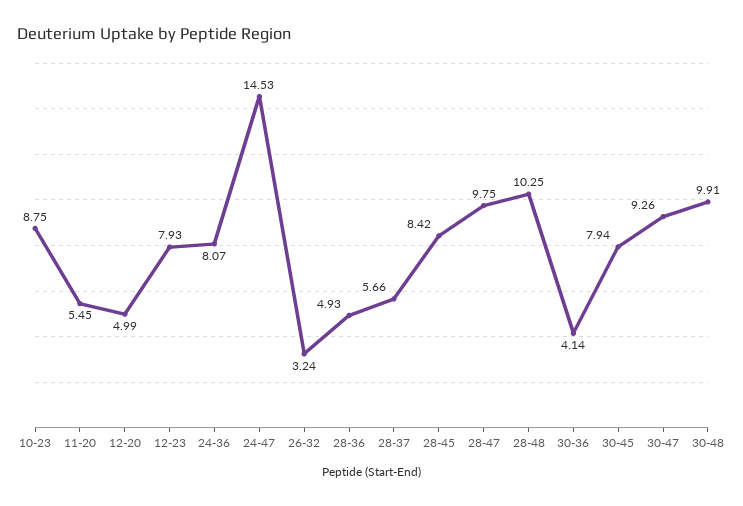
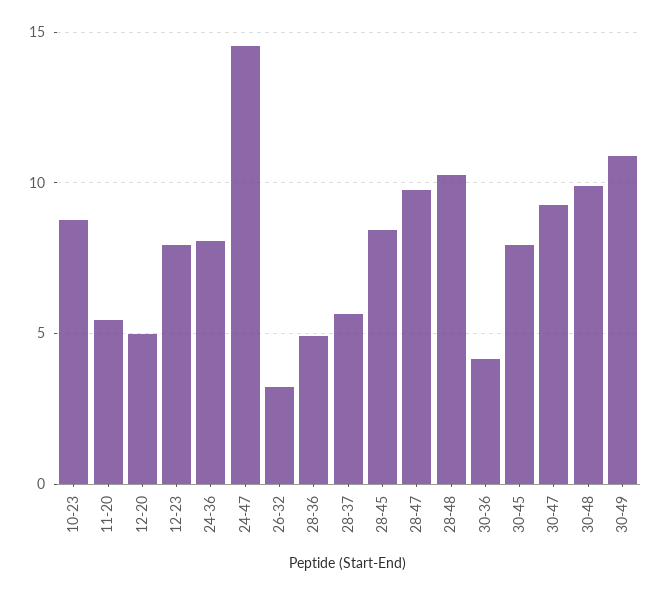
30-49: none -> 11

